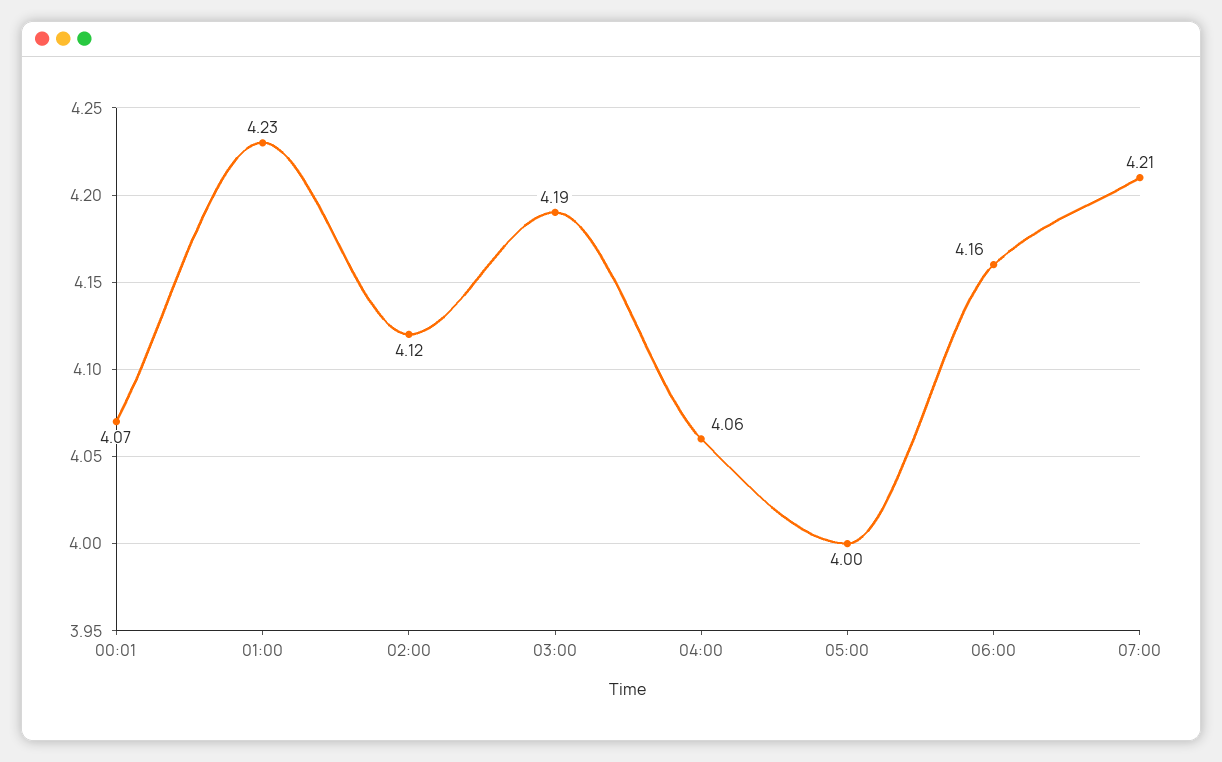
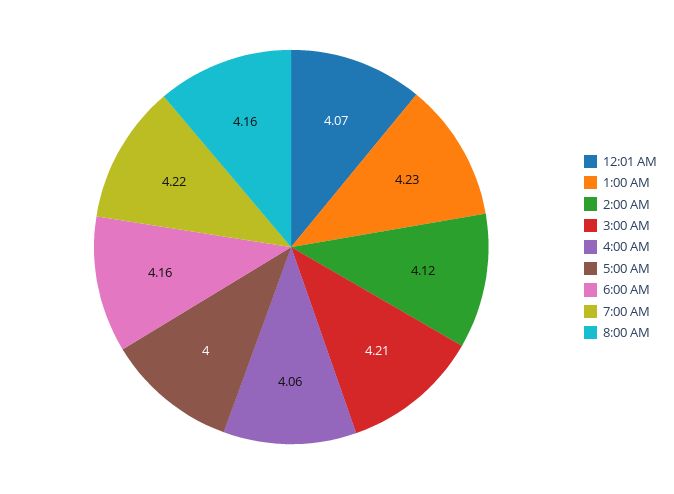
03:00: 4.19 -> 4.21
07:00: 4.21 -> 4.22
8:00 AM: none -> 4.16

